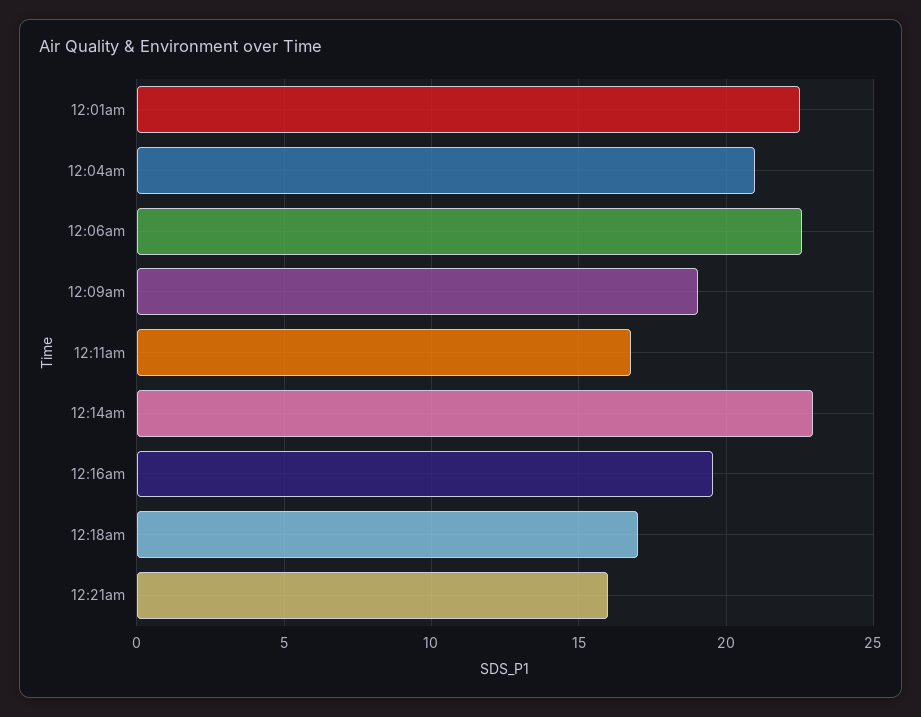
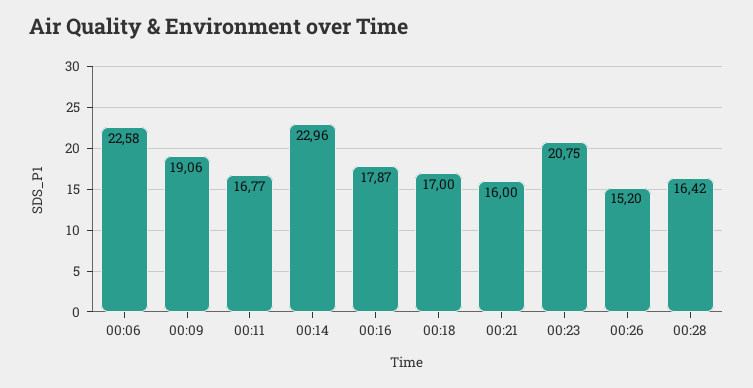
12:01am: 22.5 -> none
12:04am: 21 -> none
12:16am: 19.5 -> 17.87
00:23: none -> 20.75
00:26: none -> 15.2
00:28: none -> 16.42

